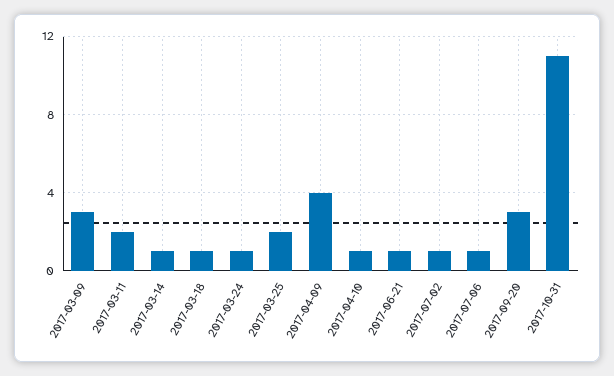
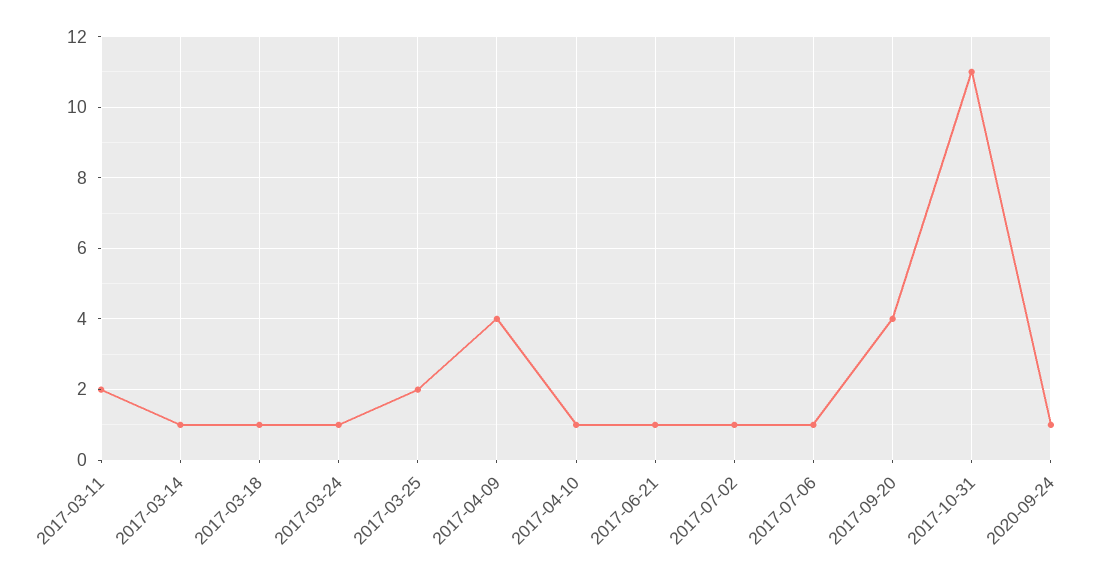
2017-03-09: 3 -> none
2017-09-20: 3 -> 4
2020-09-24: none -> 1

